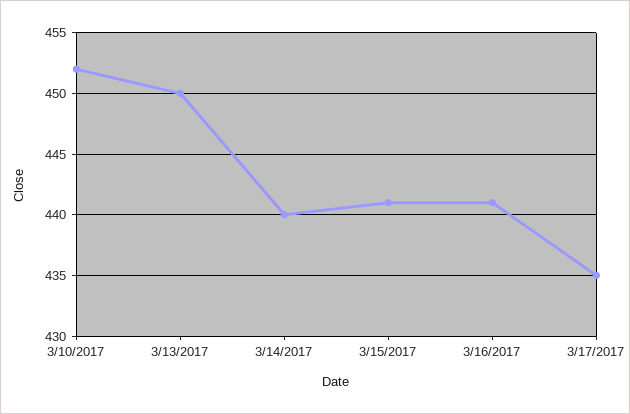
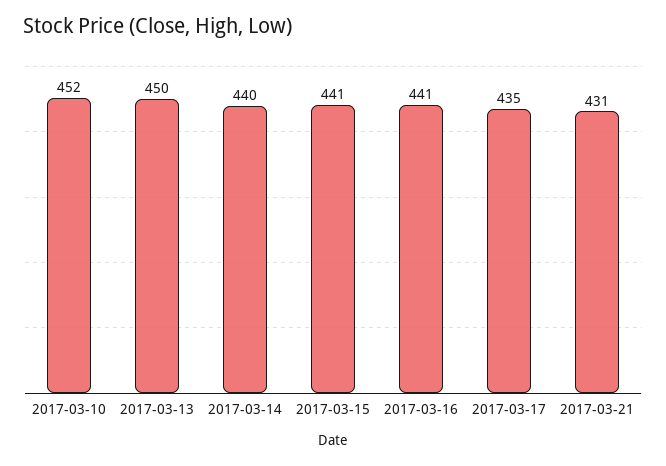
2017-03-21: none -> 431

